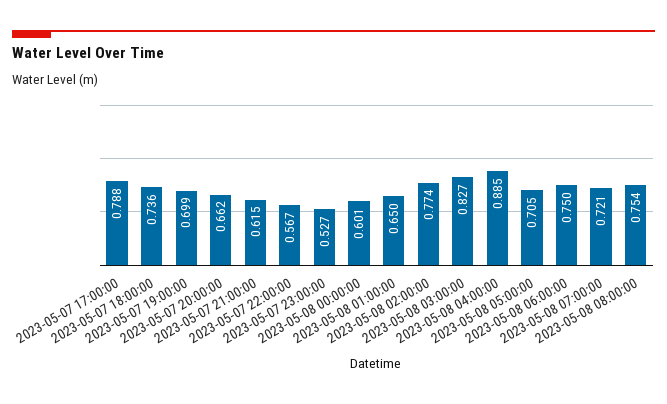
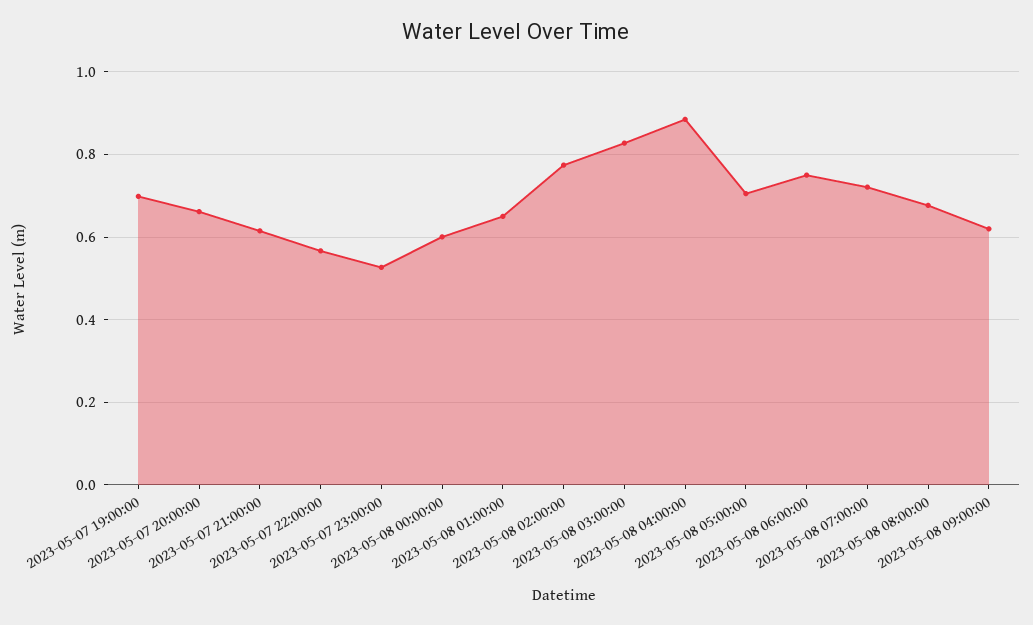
2023-05-07 17:00:00: 0.788 -> none
2023-05-07 18:00:00: 0.736 -> none
2023-05-08 08:00:00: 0.754 -> 0.68
2023-05-08 09:00:00: none -> 0.62

